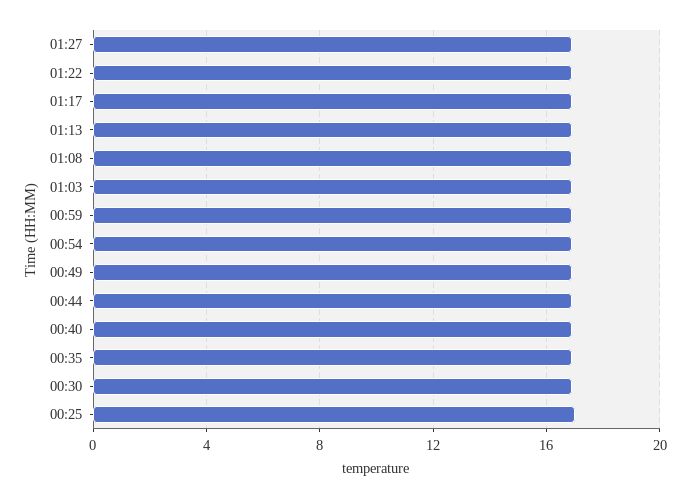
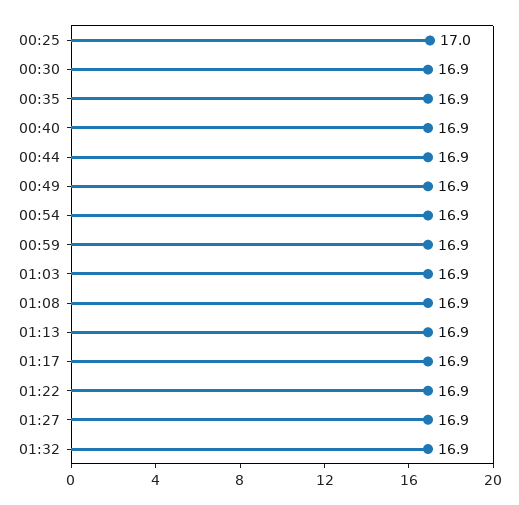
01:32: none -> 16.9

